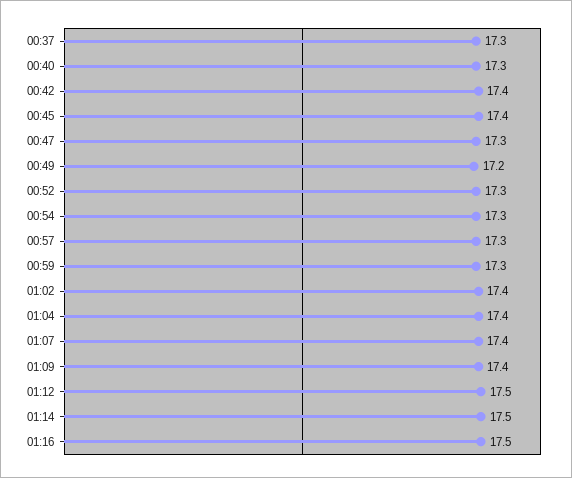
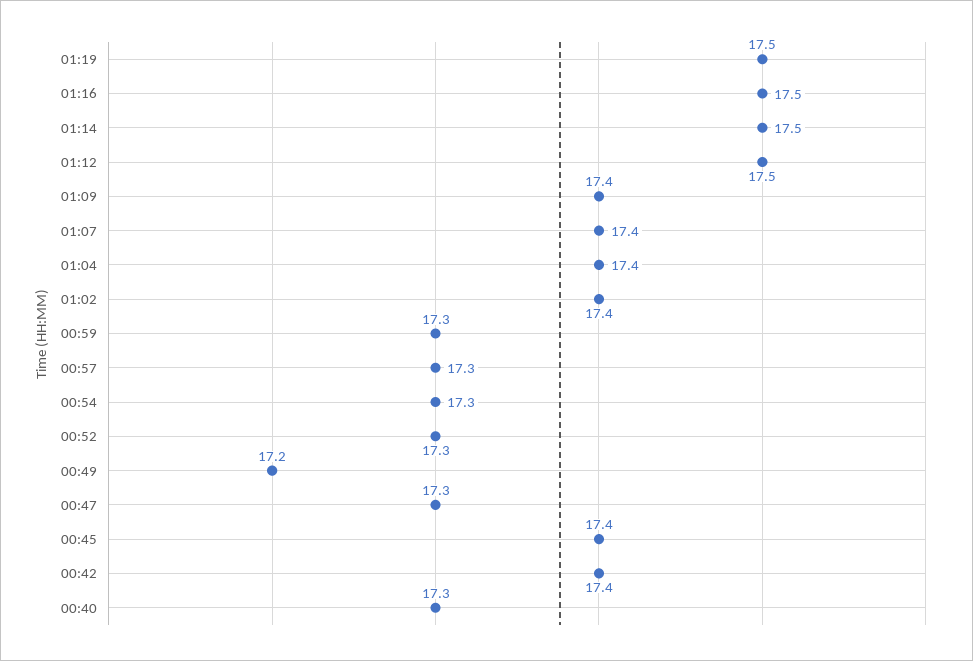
00:37: 17.3 -> none
01:19: none -> 17.5

